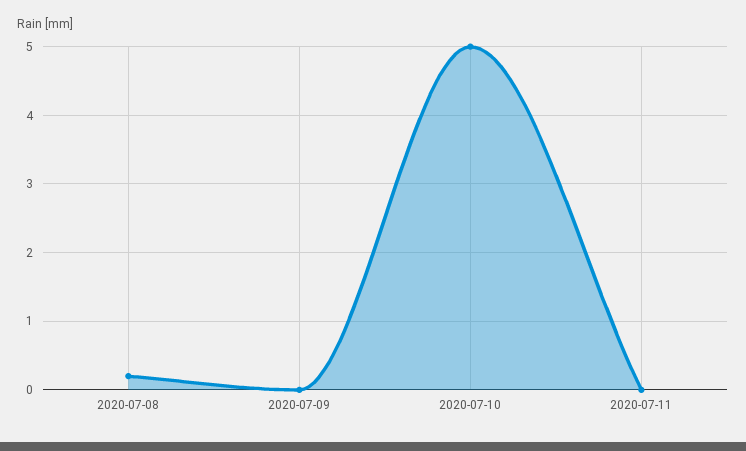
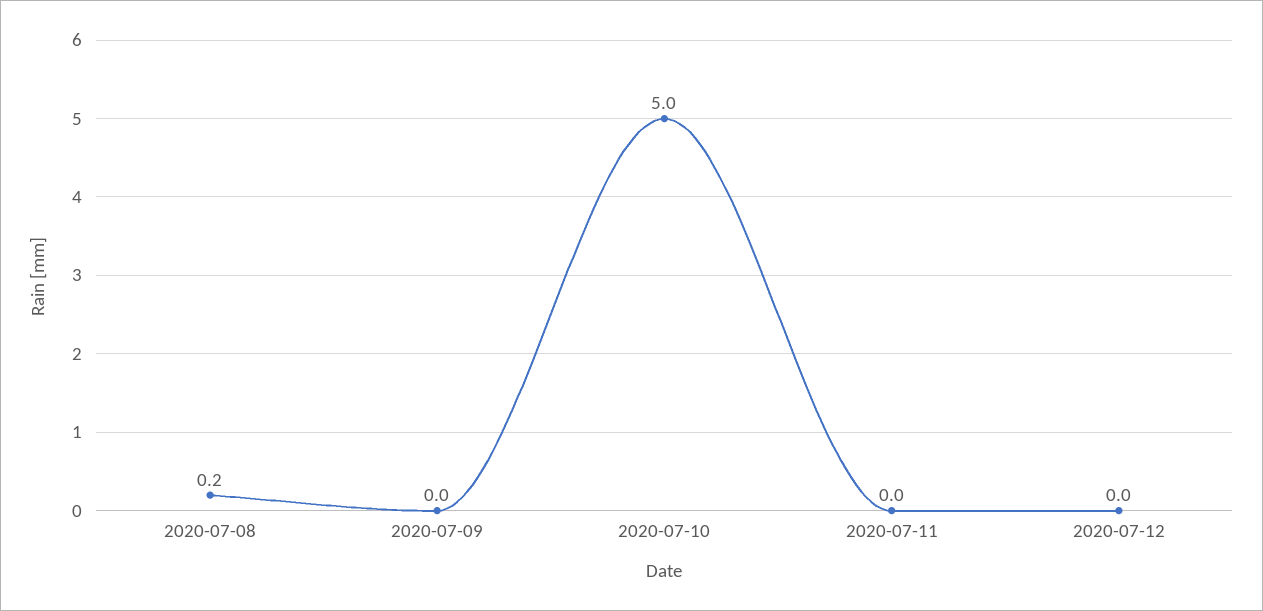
2020-07-12: none -> 0

